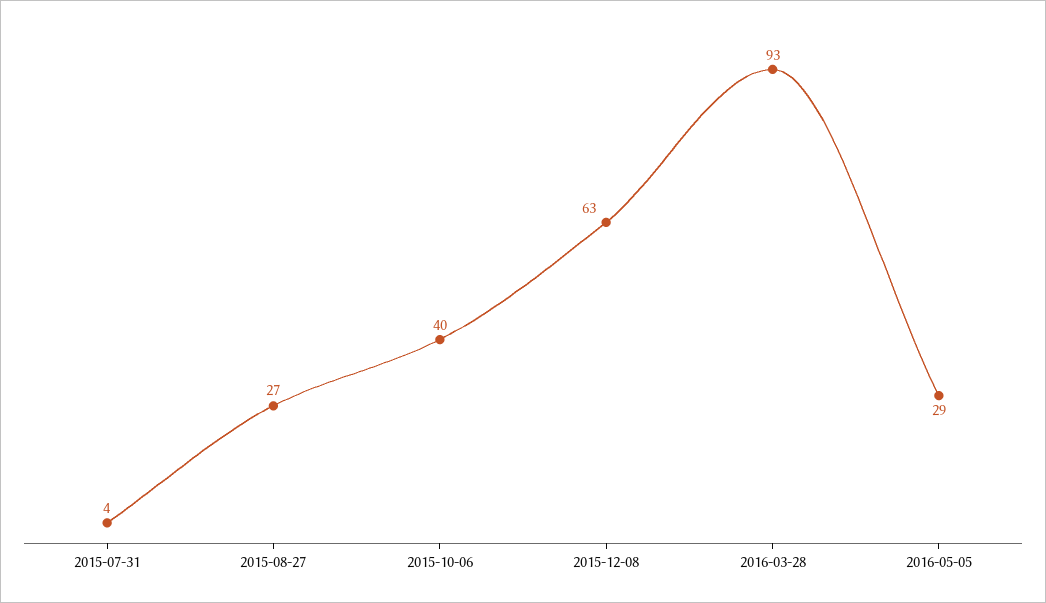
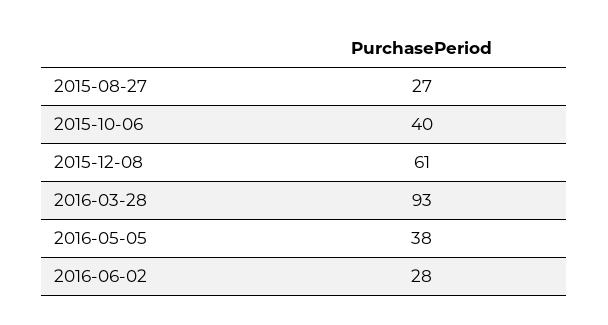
2015-07-31: 4 -> none
2015-12-08: 63 -> 61
2016-05-05: 29 -> 38
2016-06-02: none -> 28

